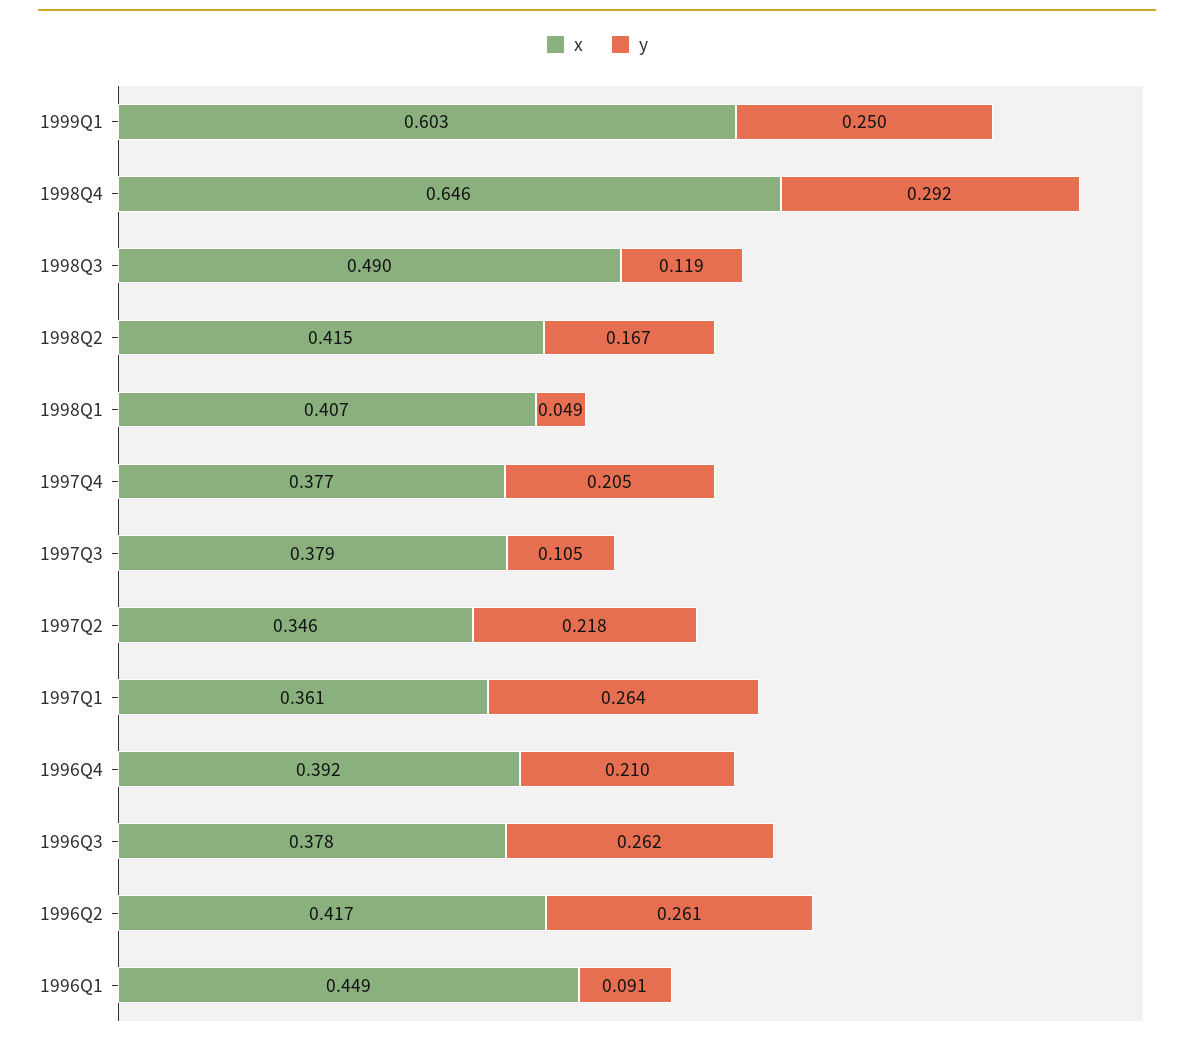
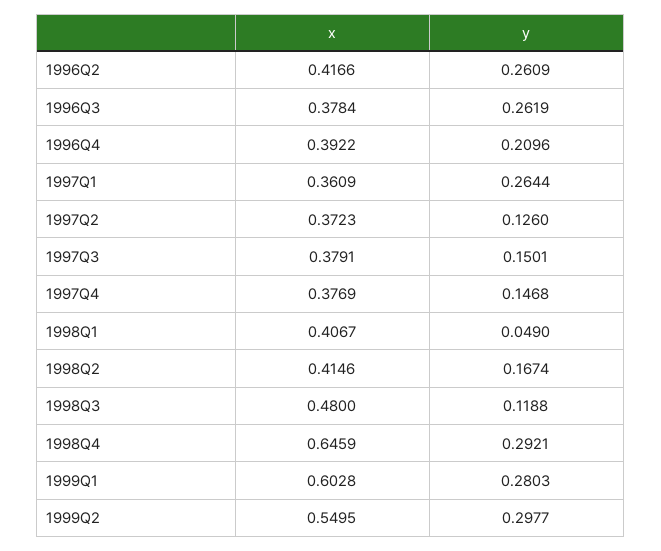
y, 1999Q1: 0.25 -> 0.2803
x, 1998Q3: 0.49 -> 0.48
y, 1997Q4: 0.205 -> 0.1468
y, 1997Q3: 0.105 -> 0.1501
x, 1997Q2: 0.346 -> 0.3723
y, 1997Q2: 0.218 -> 0.126
x, 1996Q1: 0.449 -> none
y, 1996Q1: 0.091 -> none
x, 1999Q2: none -> 0.5495
y, 1999Q2: none -> 0.2977

